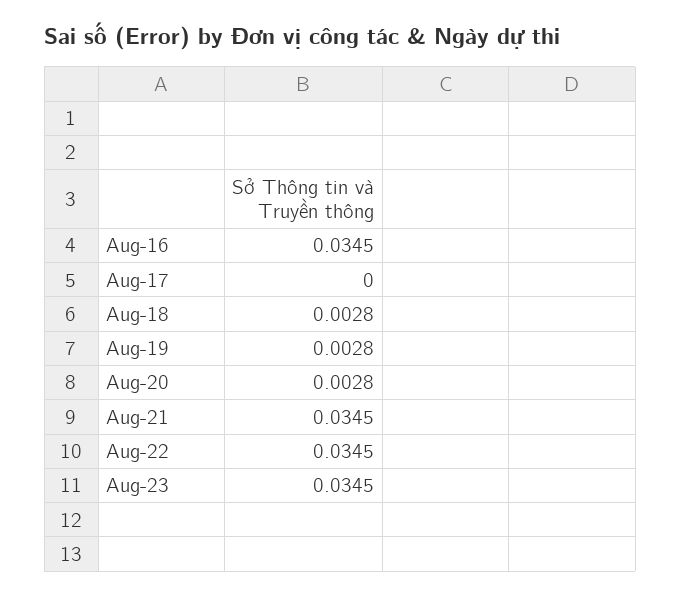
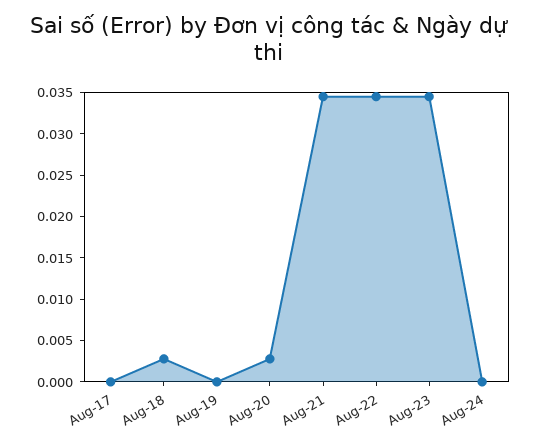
Aug-16: 0.0345 -> none
Aug-19: 0.0028 -> 0
Aug-24: none -> 0

